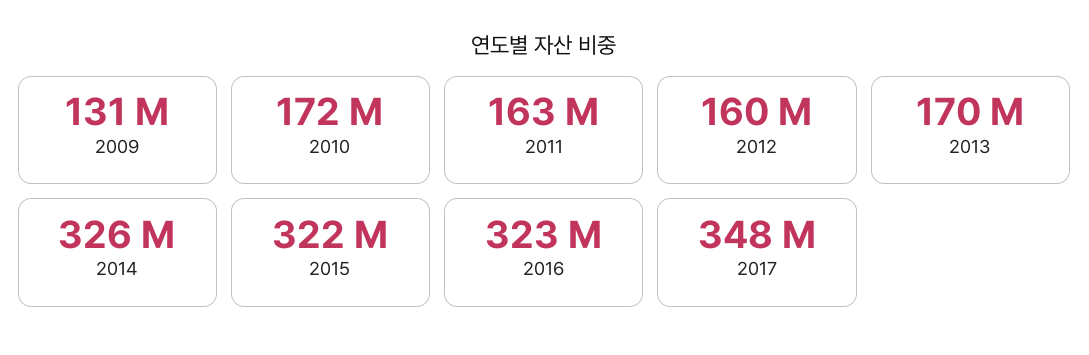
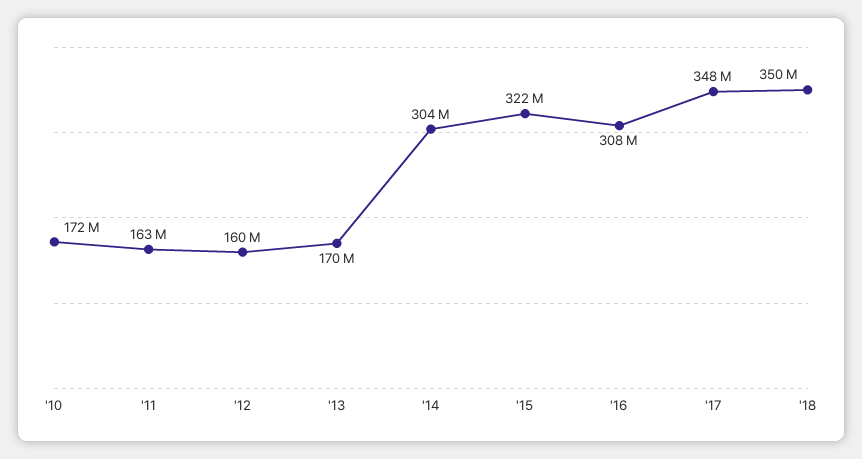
2009: 131000000 -> none
2014: 326000000 -> 304000000
2016: 323000000 -> 308000000
'18: none -> 350000000

